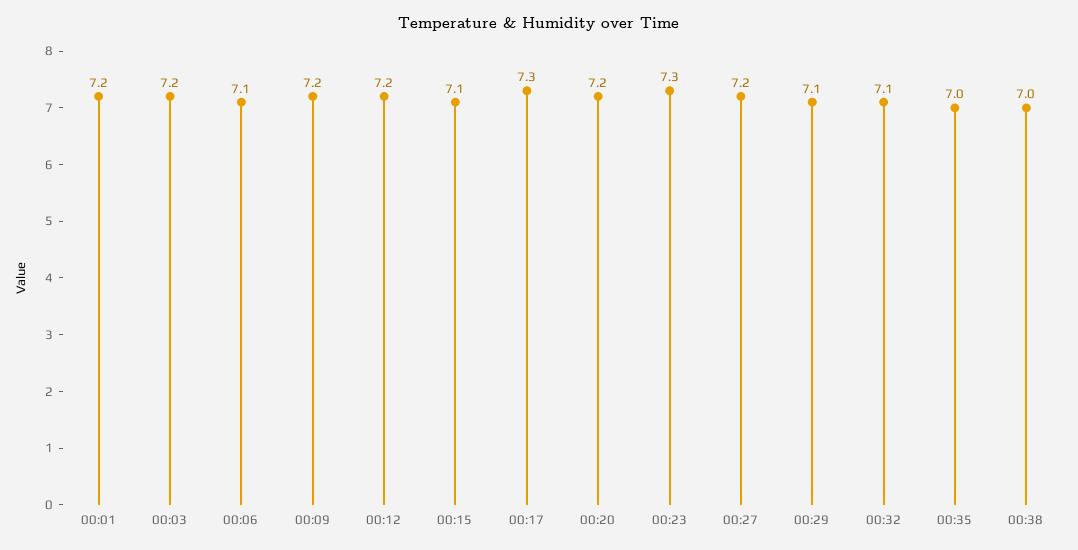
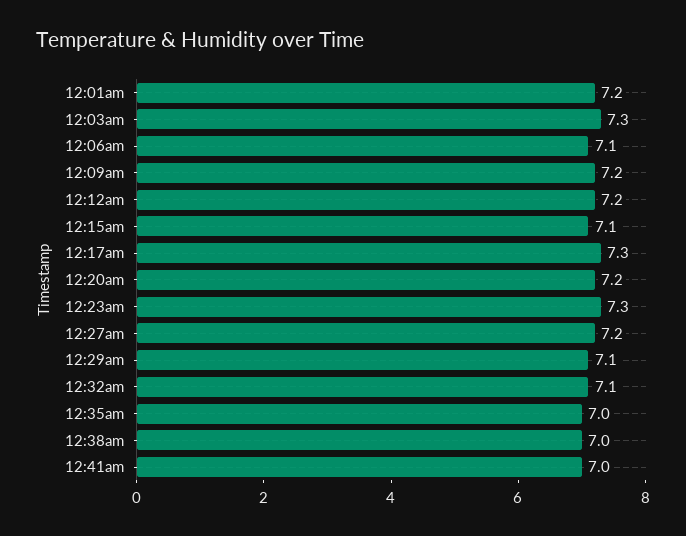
00:03: 7.2 -> 7.3
12:41am: none -> 7

